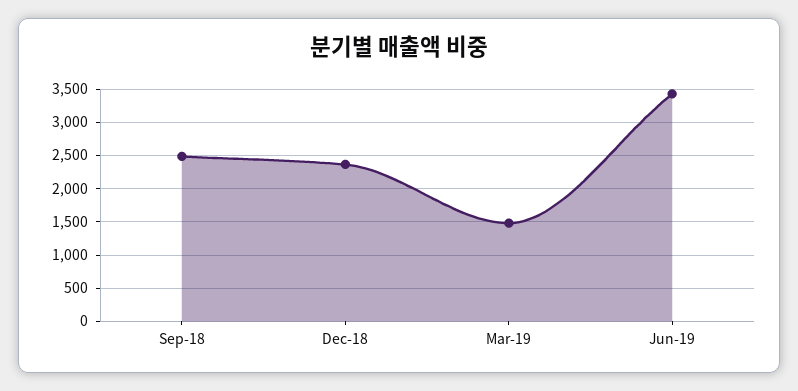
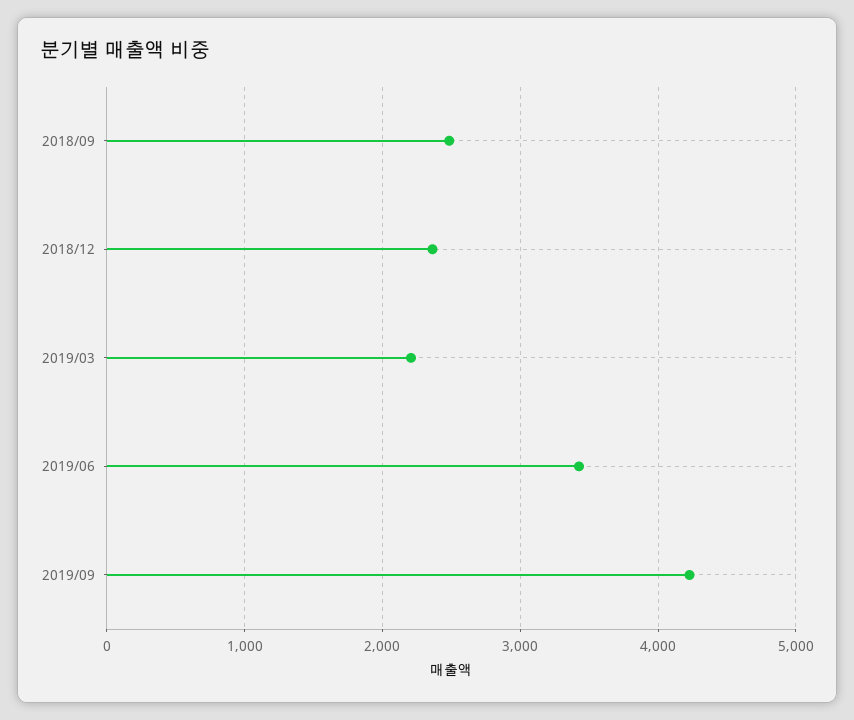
Mar-19: 1500 -> 2200
2019/09: none -> 4200

